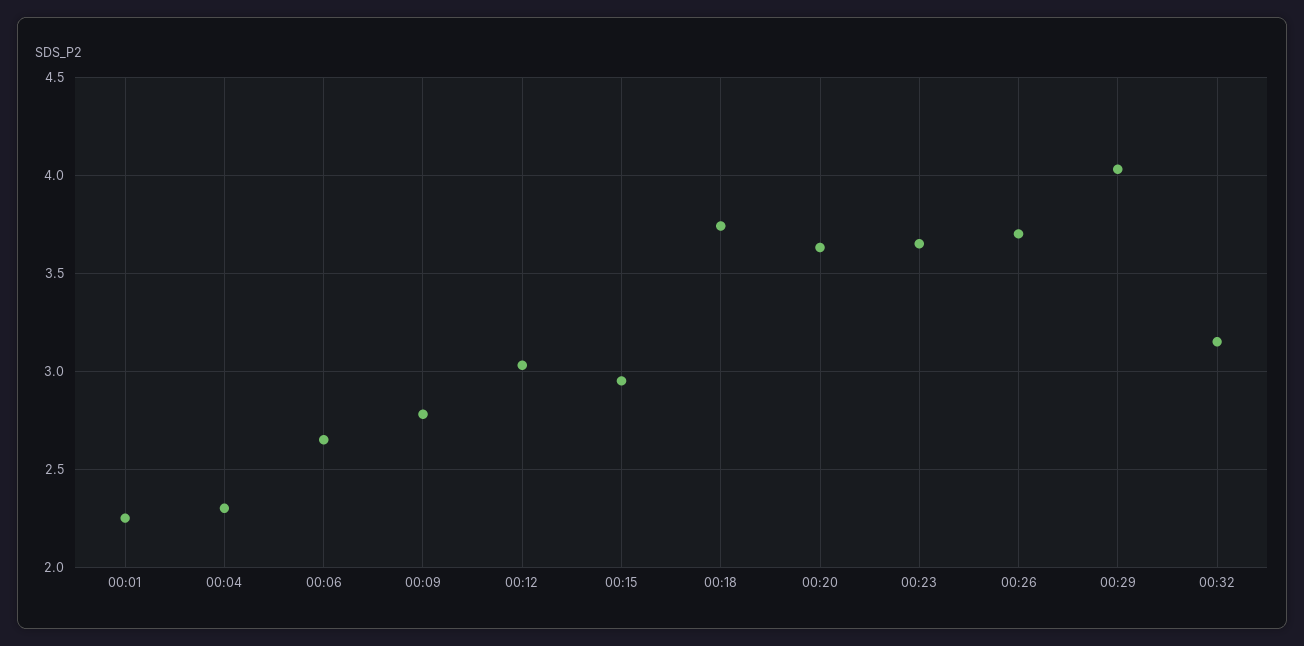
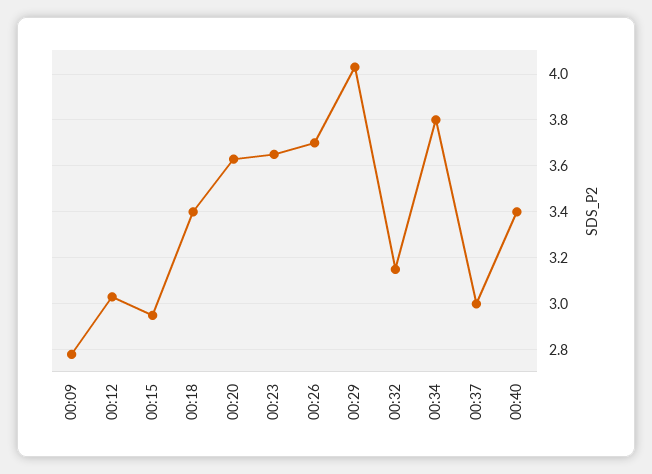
00:01: 2.25 -> none
00:04: 2.3 -> none
00:06: 2.65 -> none
00:18: 3.75 -> 3.4
00:34: none -> 3.8
00:37: none -> 3
00:40: none -> 3.4

